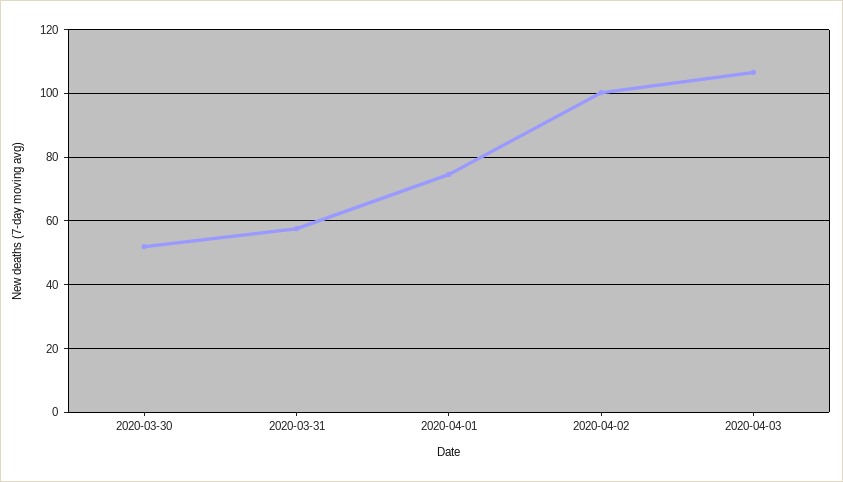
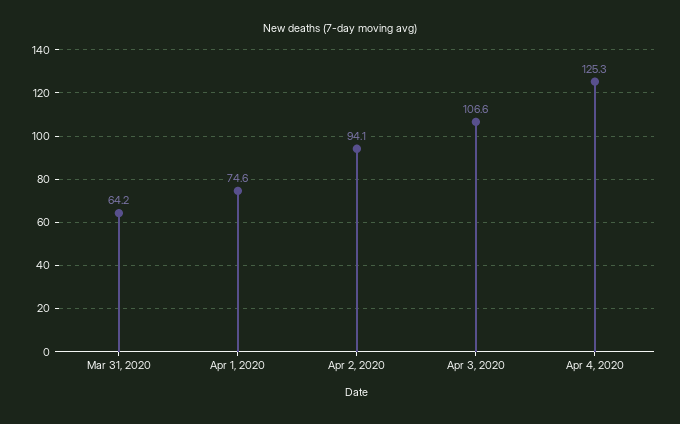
2020-03-30: 52 -> none
2020-03-31: 58 -> 64.2
2020-04-02: 100 -> 94.1
Apr 4, 2020: none -> 125.3

